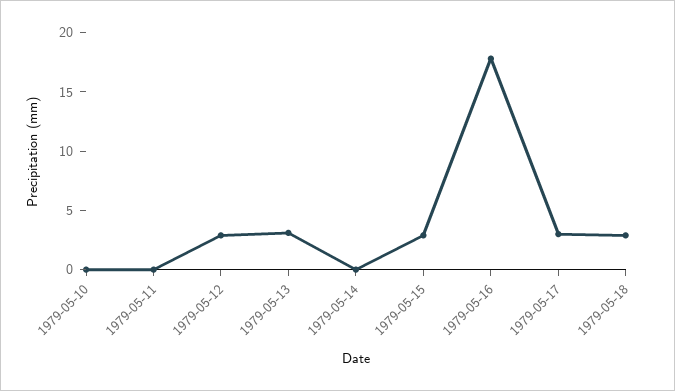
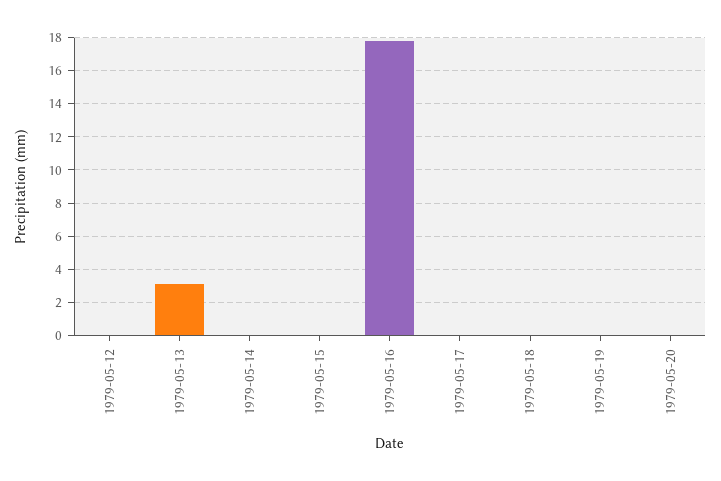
1979-05-10: 0 -> none
1979-05-11: 0 -> none
1979-05-12: 3 -> 0
1979-05-15: 3 -> 0
1979-05-17: 3 -> 0
1979-05-18: 3 -> 0
1979-05-19: none -> 0
1979-05-20: none -> 0

